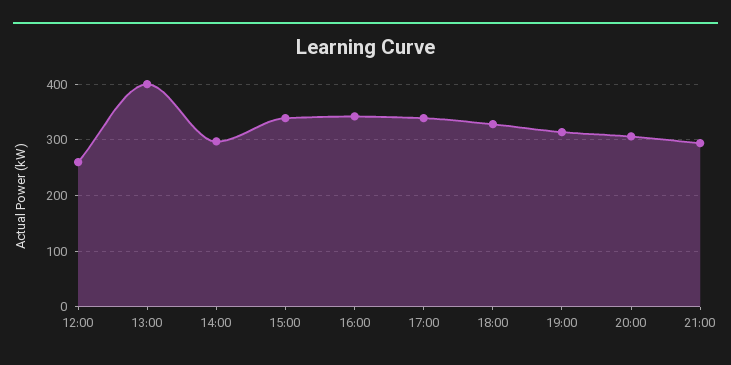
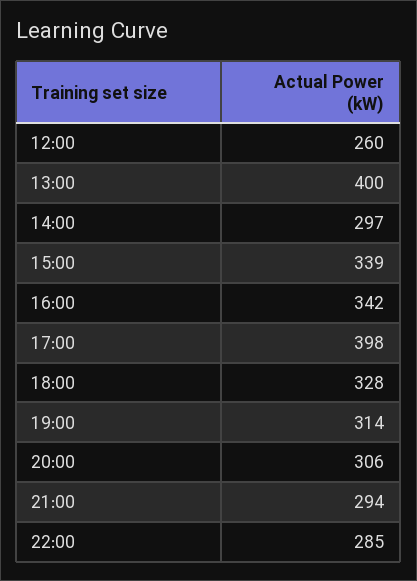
17:00: 340 -> 398
22:00: none -> 285

